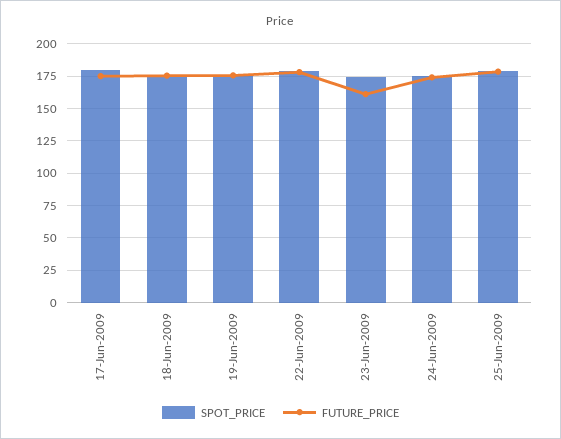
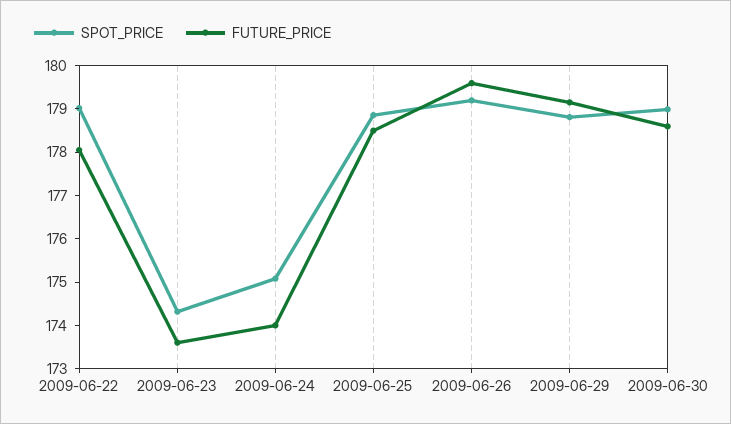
SPOT_PRICE, 17-Jun-2009: 180 -> none
FUTURE_PRICE, 17-Jun-2009: 175 -> none
SPOT_PRICE, 18-Jun-2009: 175 -> none
FUTURE_PRICE, 18-Jun-2009: 175 -> none
SPOT_PRICE, 19-Jun-2009: 175 -> none
FUTURE_PRICE, 19-Jun-2009: 175 -> none
FUTURE_PRICE, 23-Jun-2009: 160 -> 173.6
SPOT_PRICE, 2009-06-26: none -> 179.2
FUTURE_PRICE, 2009-06-26: none -> 179.6
SPOT_PRICE, 2009-06-29: none -> 178.8
FUTURE_PRICE, 2009-06-29: none -> 179.2
SPOT_PRICE, 2009-06-30: none -> 179
FUTURE_PRICE, 2009-06-30: none -> 178.6

